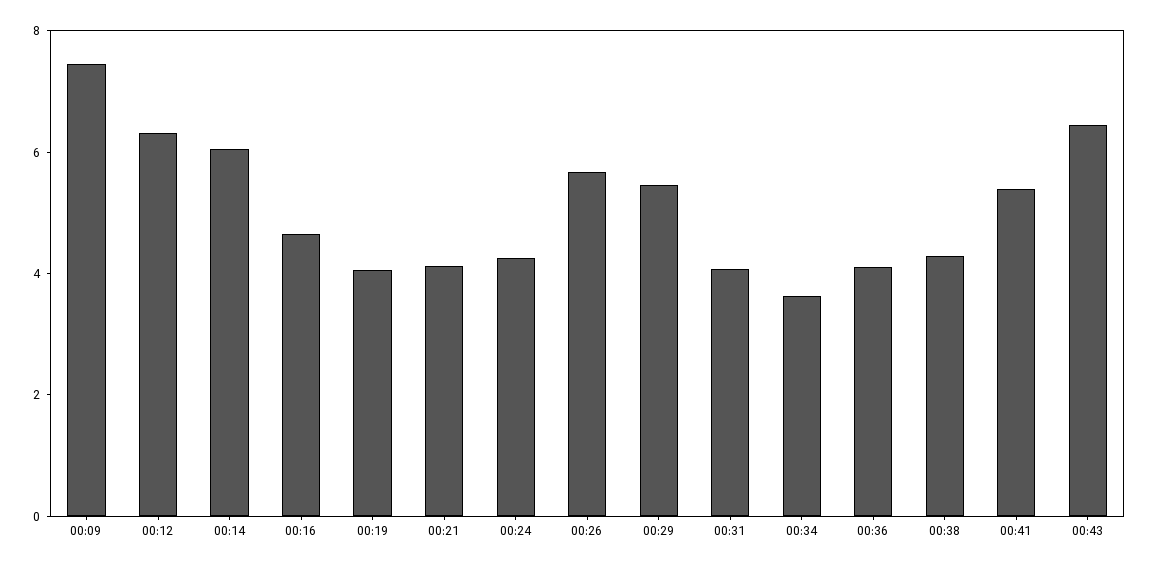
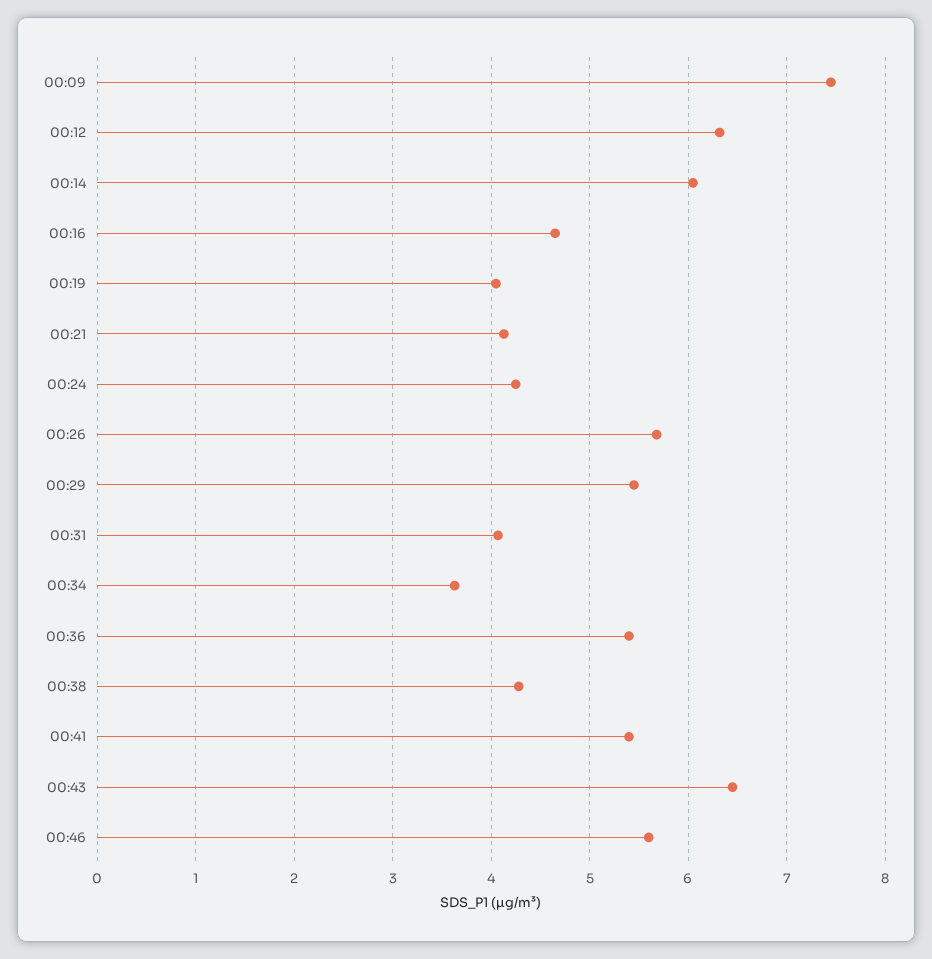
00:36: 4 -> 5.4
00:46: none -> 5.6

